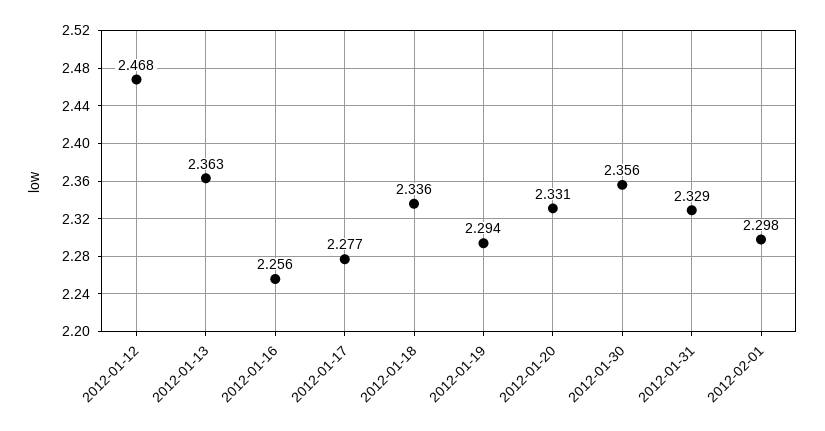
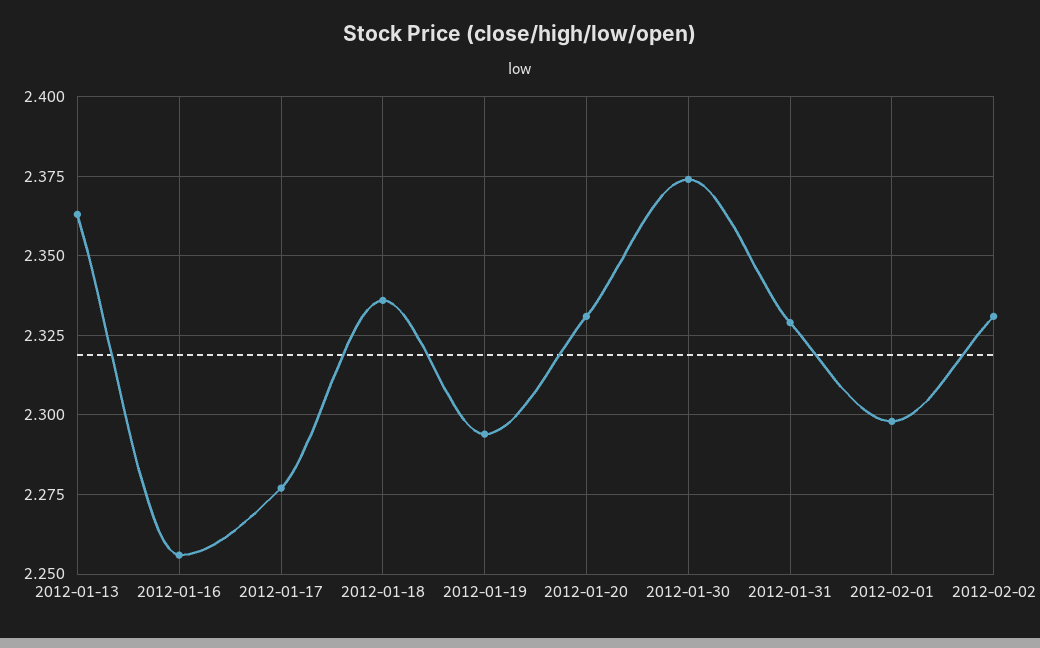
2012-01-12: 2.468 -> none
2012-01-30: 2.356 -> 2.375
2012-02-02: none -> 2.33

